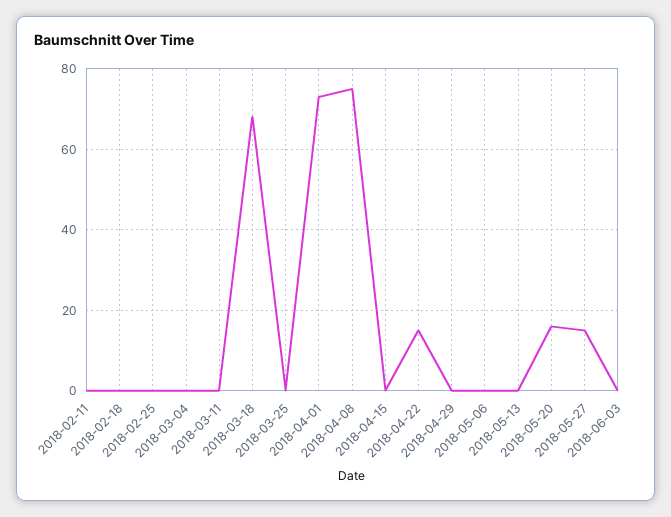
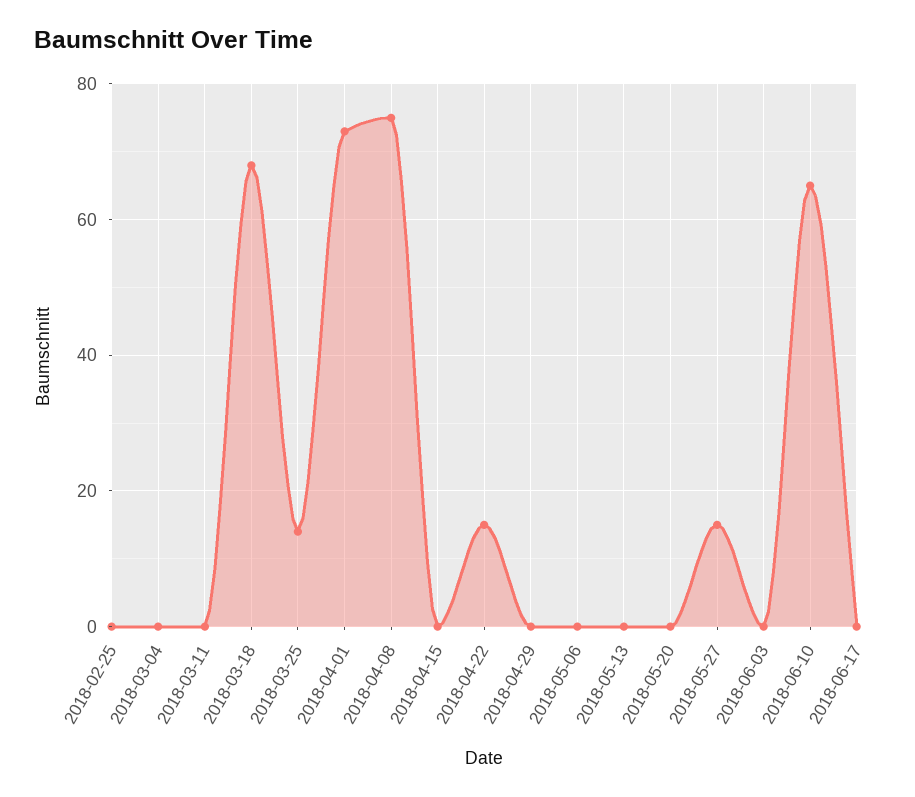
2018-02-11: 0 -> none
2018-02-18: 0 -> none
2018-03-25: 0 -> 15
2018-05-20: 15 -> 0
2018-06-10: none -> 65
2018-06-17: none -> 0

